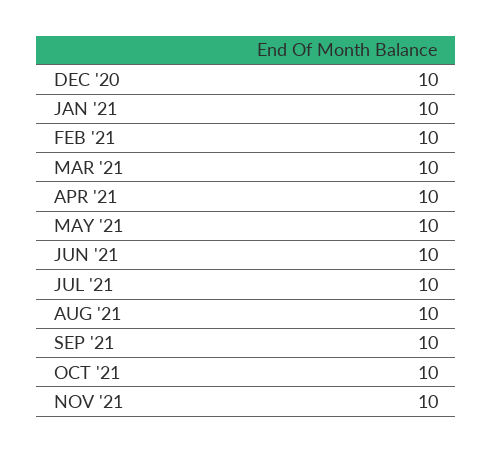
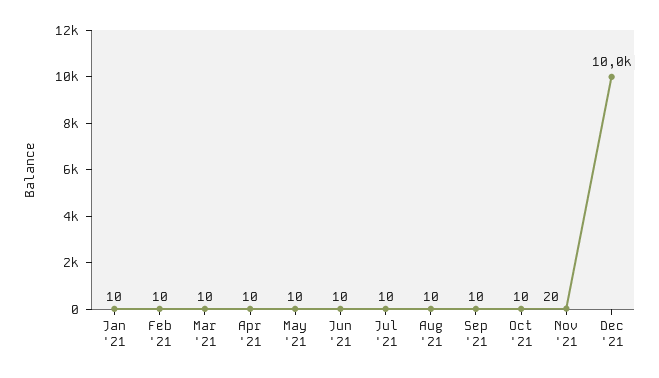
DEC '20: 10 -> none
NOV '21: 10 -> 20
Dec '21: none -> 10000

